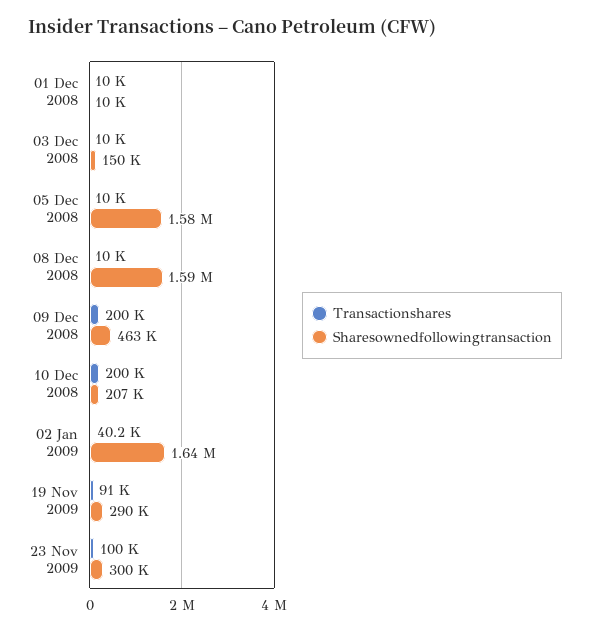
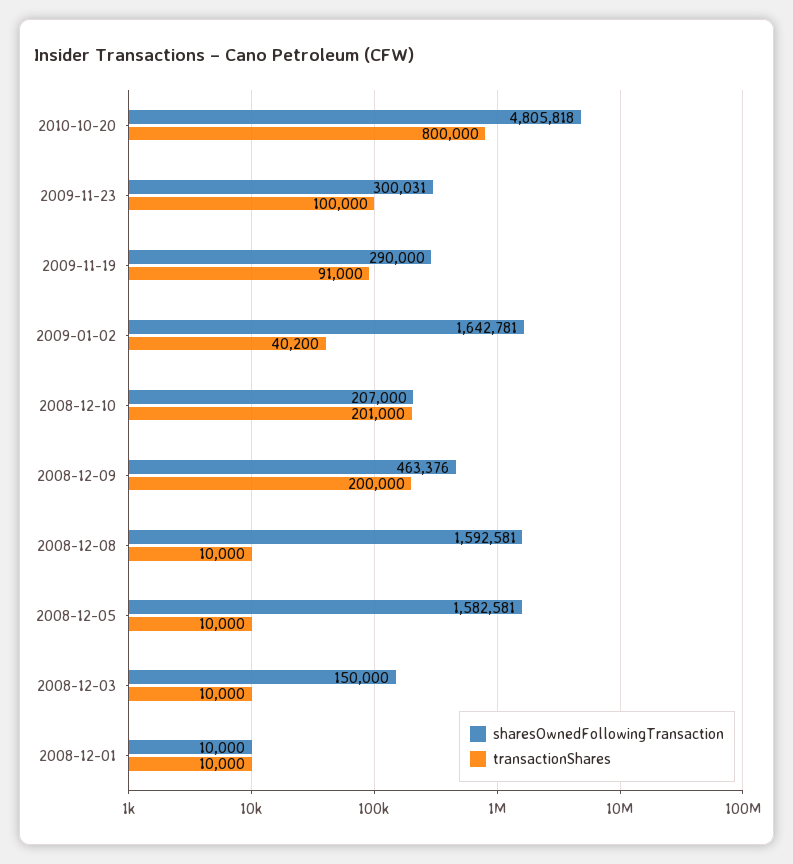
Transactionshares, 10 Dec 2008: 200000 -> 201000
Sharesownedfollowingtransaction, 2010-10-20: none -> 4805818
Transactionshares, 2010-10-20: none -> 800000

